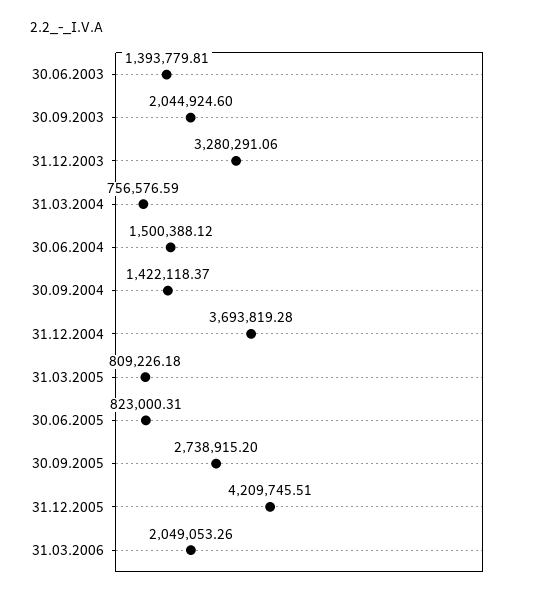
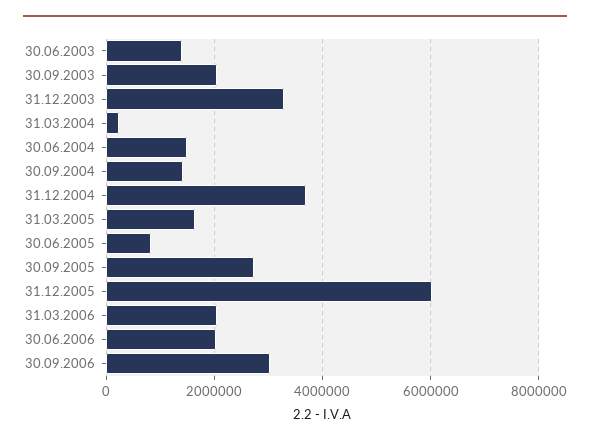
31.03.2004: 756576.59 -> 200000
31.03.2005: 809226.18 -> 1600000
31.12.2005: 4209745.51 -> 6000000
30.06.2006: none -> 2000000
30.09.2006: none -> 3000000

